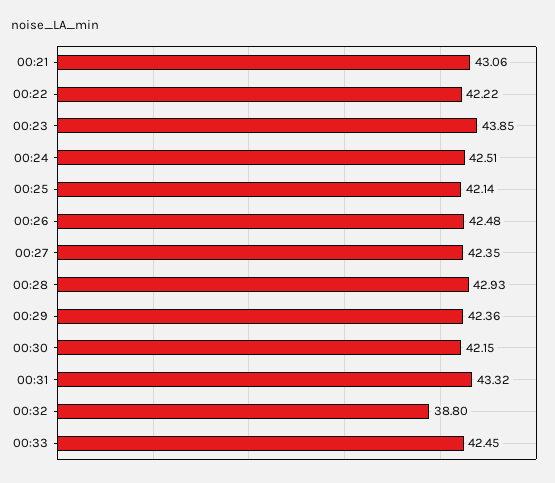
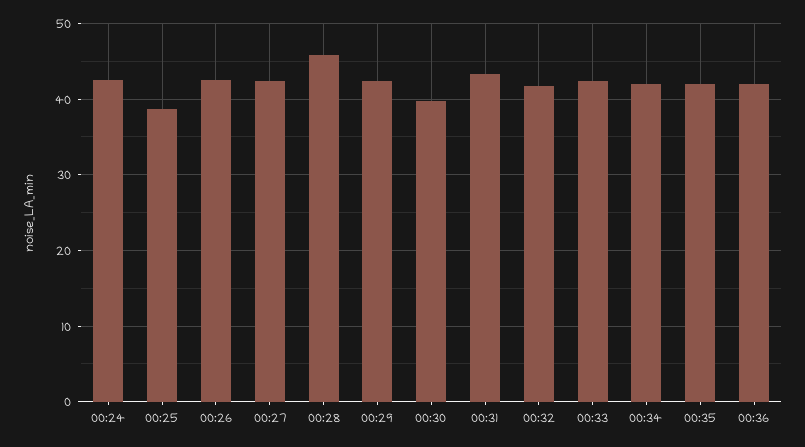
00:21: 43.06 -> none
00:22: 42.22 -> none
00:23: 43.85 -> none
00:25: 42.14 -> 39
00:28: 42.93 -> 46
00:30: 42.15 -> 40
00:32: 38.8 -> 42
00:34: none -> 42
00:35: none -> 42
00:36: none -> 42

